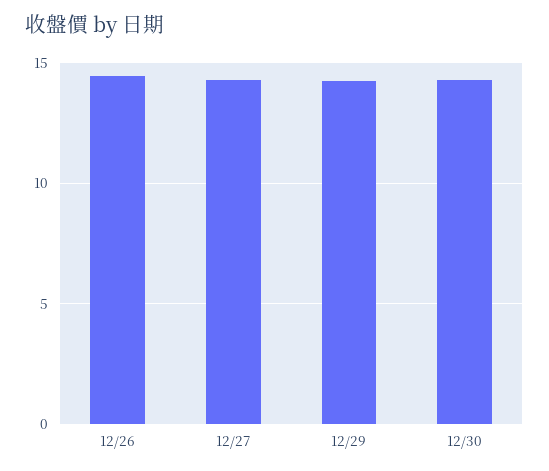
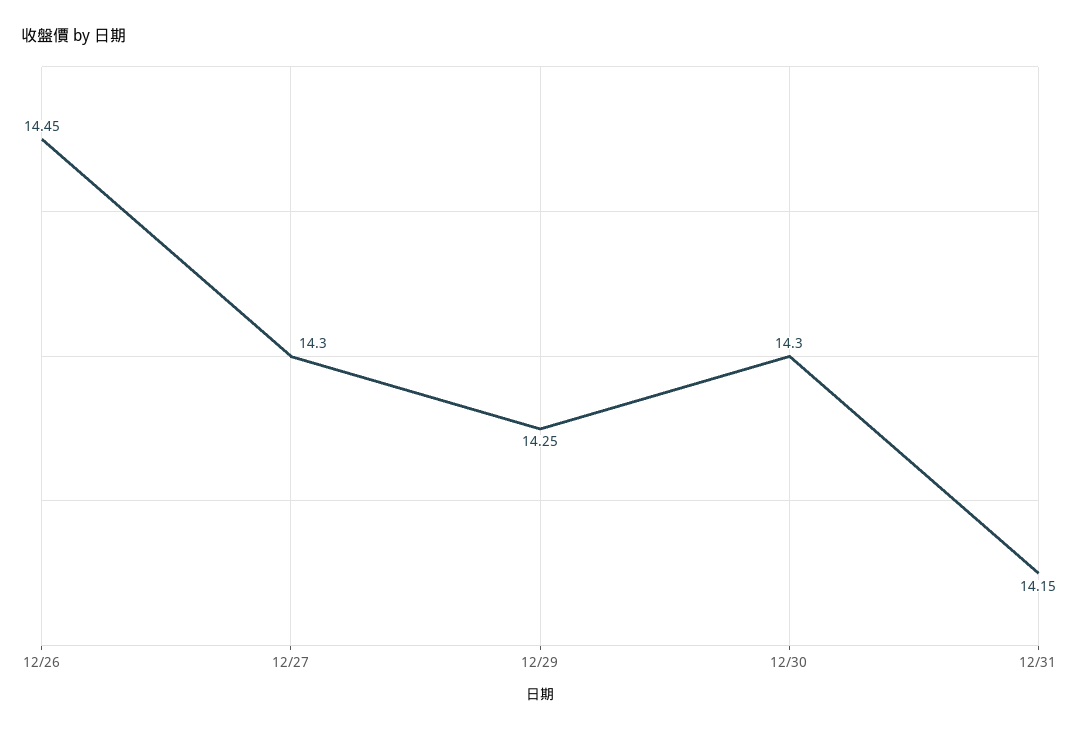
12/31: none -> 14.15

